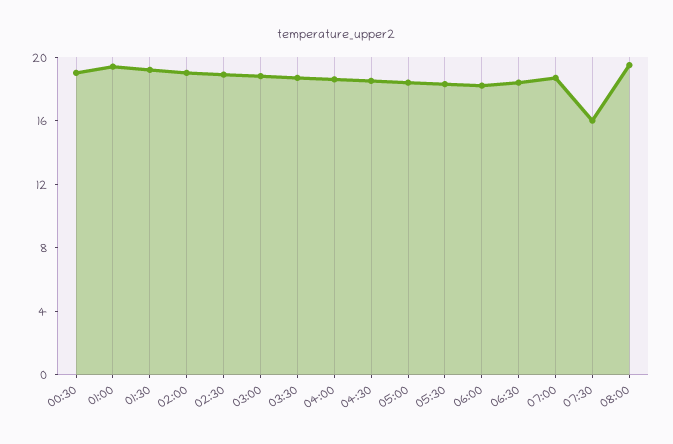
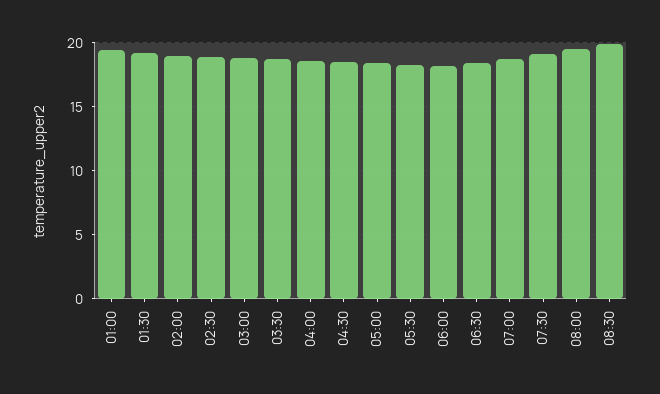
00:30: 19 -> none
07:30: 16 -> 19
08:30: none -> 20

